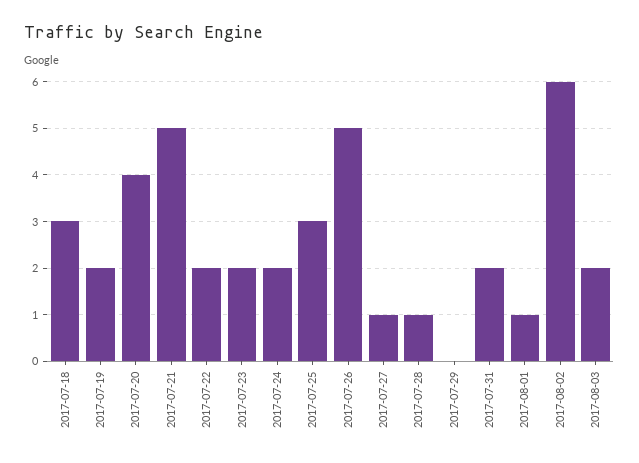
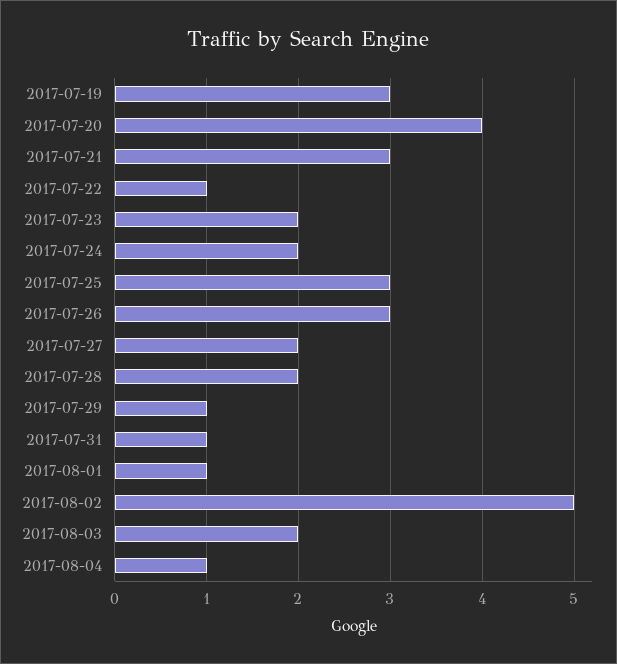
2017-07-18: 3 -> none
2017-07-19: 2 -> 3
2017-07-21: 5 -> 3
2017-07-22: 2 -> 1
2017-07-26: 5 -> 3
2017-07-27: 1 -> 2
2017-07-28: 1 -> 2
2017-07-29: 0 -> 1
2017-07-31: 2 -> 1
2017-08-02: 6 -> 5
2017-08-04: none -> 1

